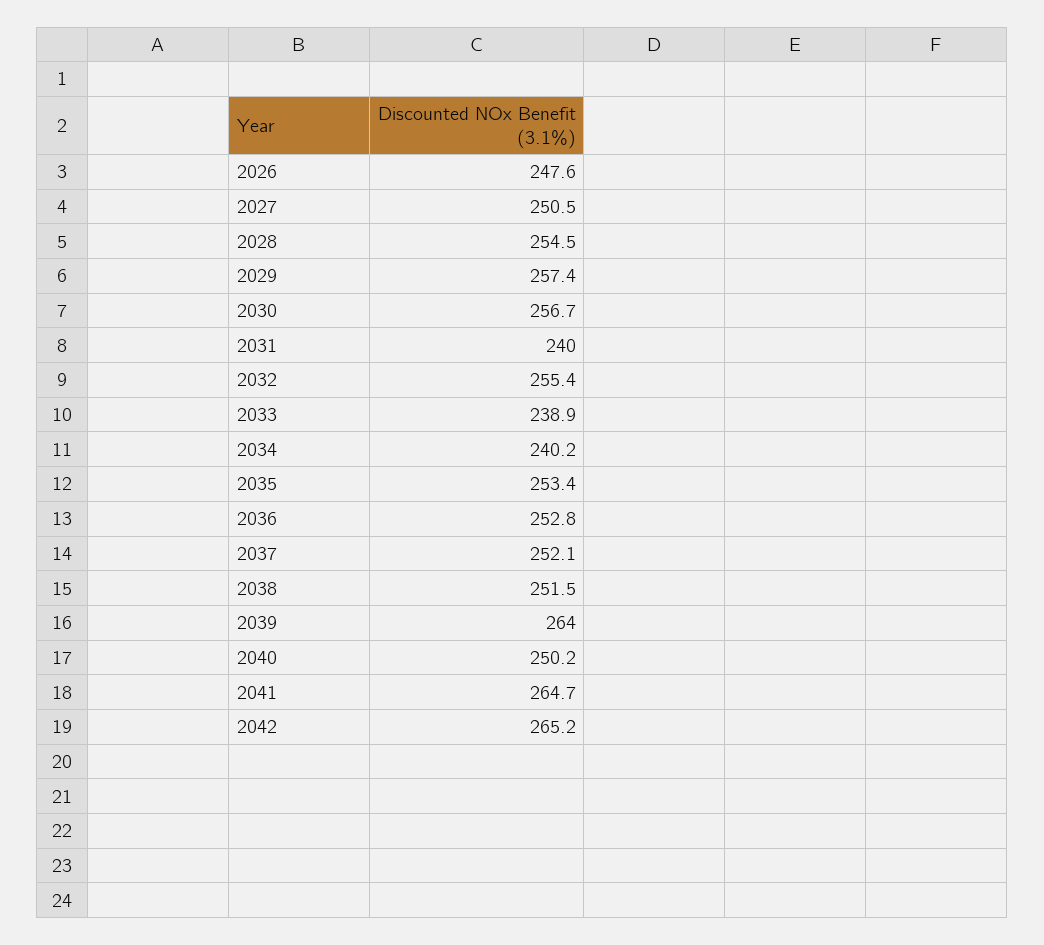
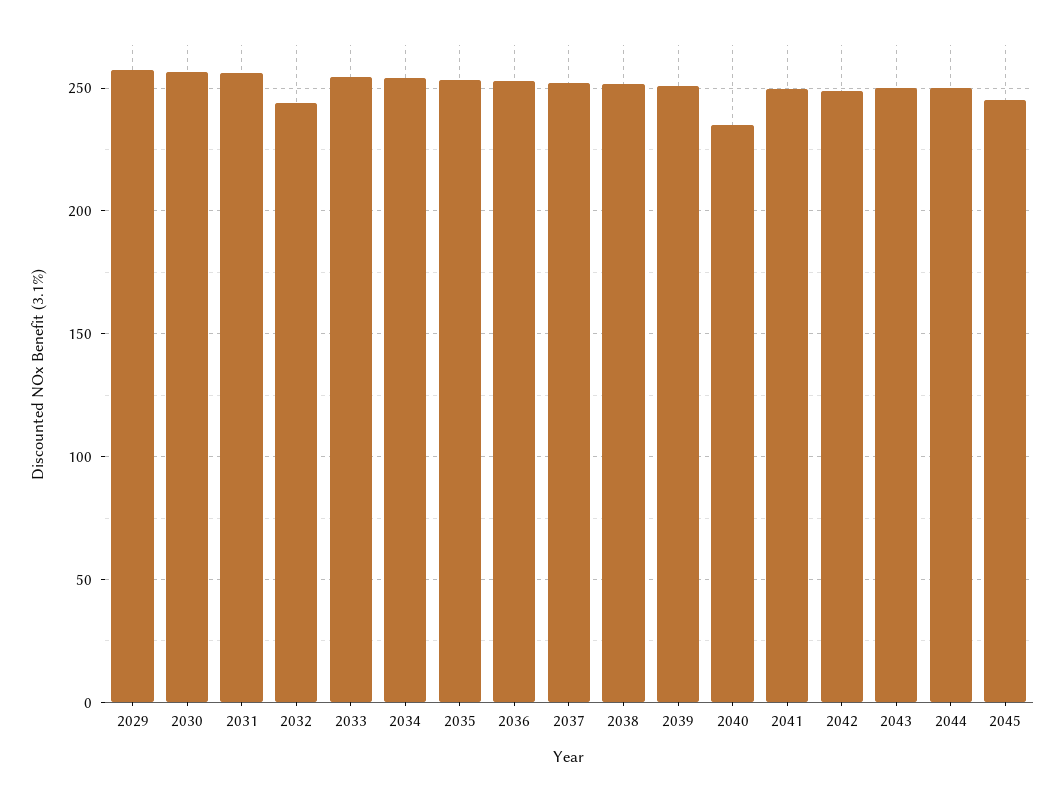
2026: 247.6 -> none
2027: 250.5 -> none
2028: 254.5 -> none
2031: 240 -> 255
2032: 255.4 -> 245
2033: 238.9 -> 255
2034: 240.2 -> 255
2039: 264 -> 250
2040: 250.2 -> 235
2041: 264.7 -> 250
2042: 265.2 -> 250
2043: none -> 250
2044: none -> 250
2045: none -> 245

